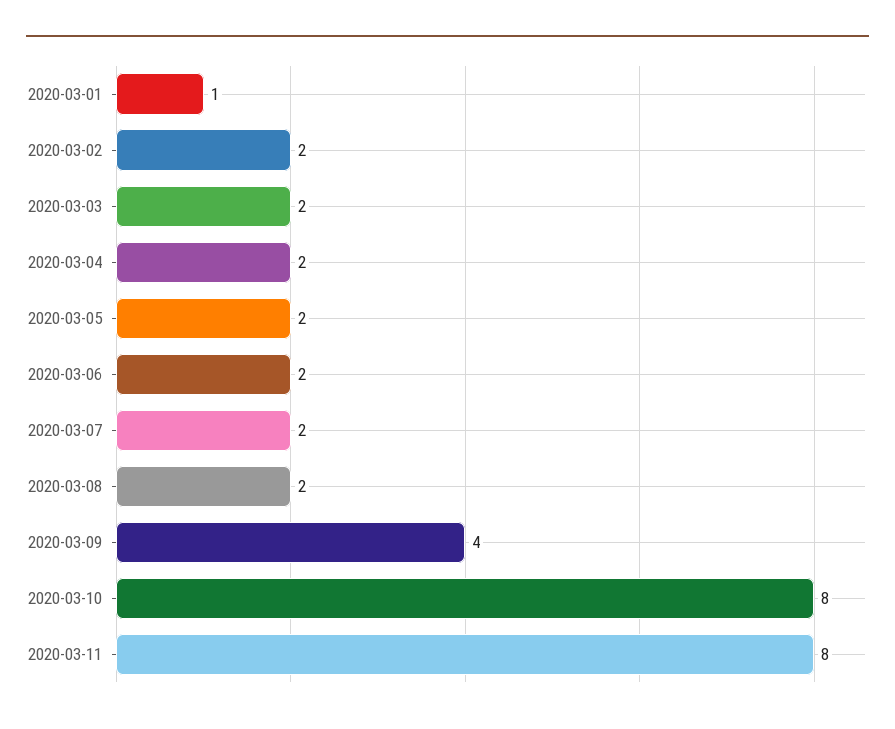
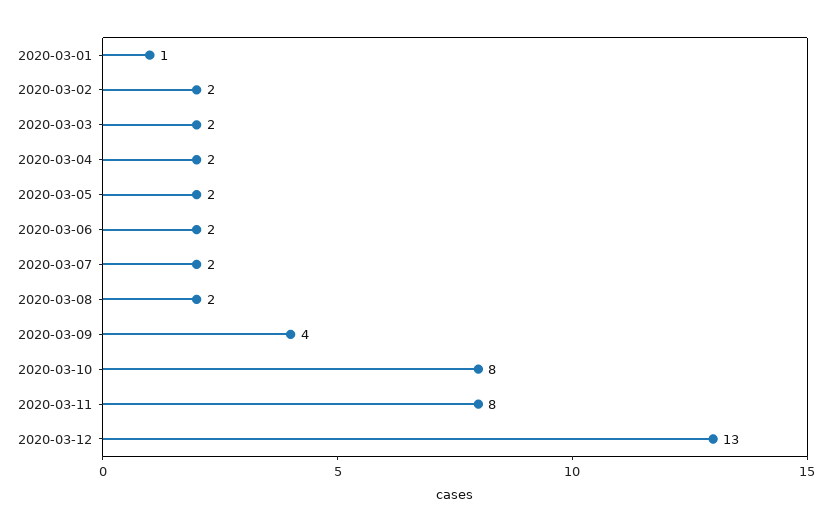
2020-03-12: none -> 13

